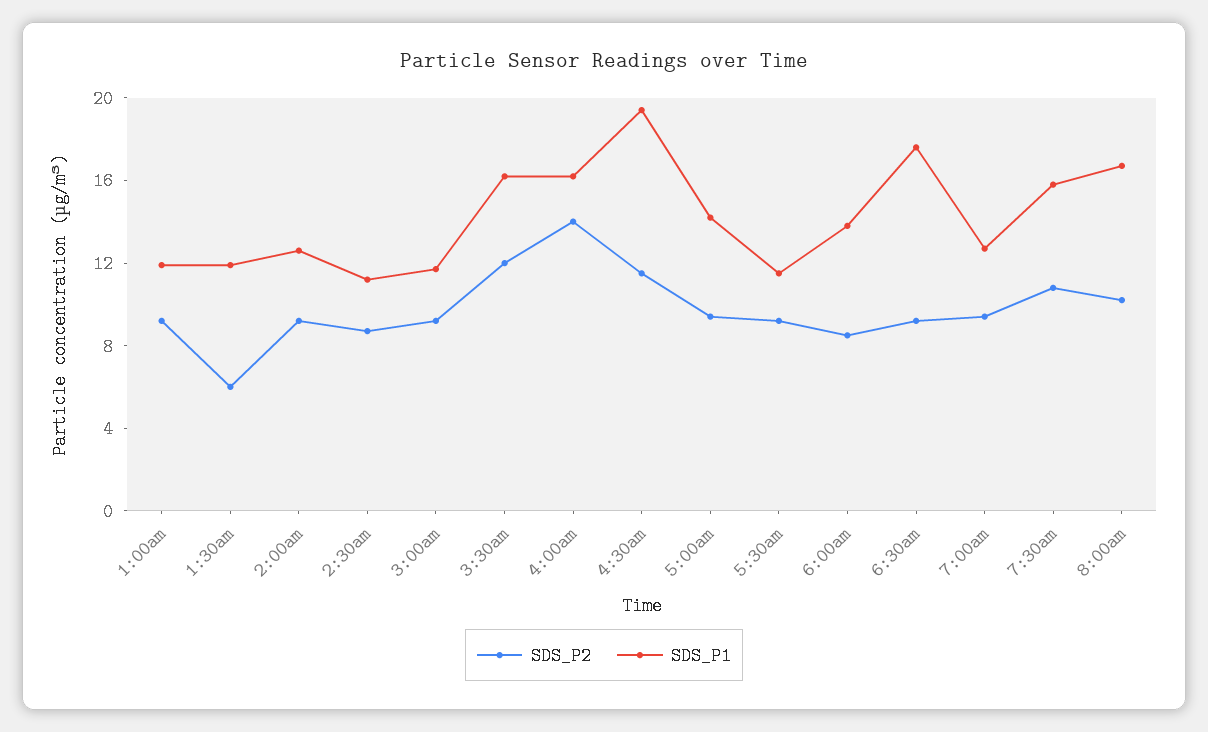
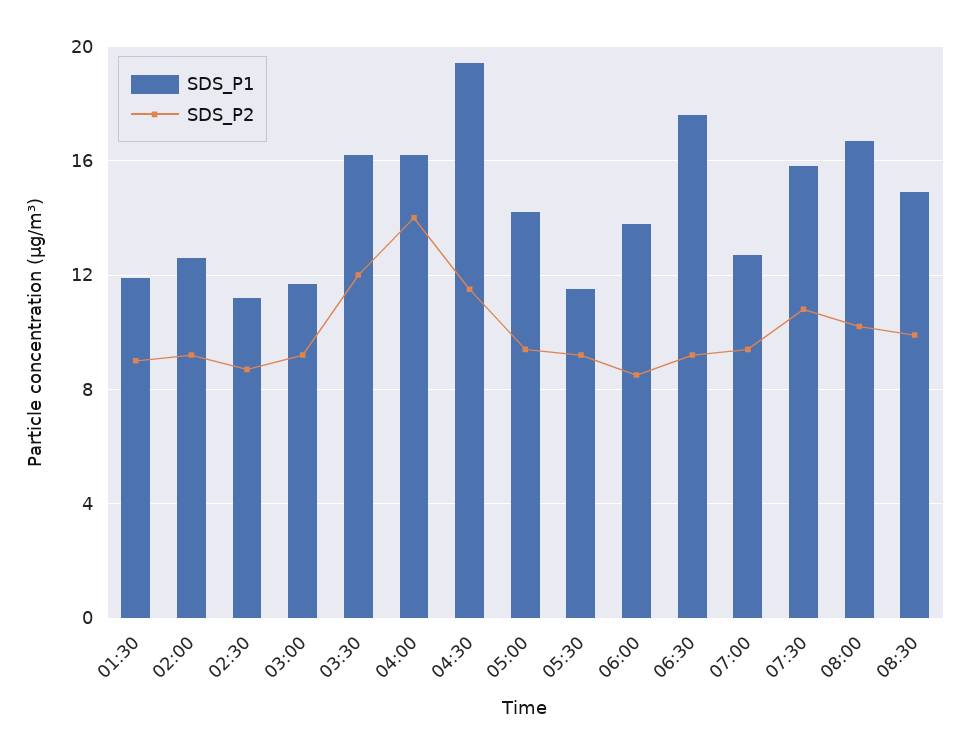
SDS_P2, 1:00am: 9 -> none
SDS_P1, 1:00am: 12 -> none
SDS_P2, 1:30am: 6 -> 9
SDS_P1, 08:30: none -> 15
SDS_P2, 08:30: none -> 10

